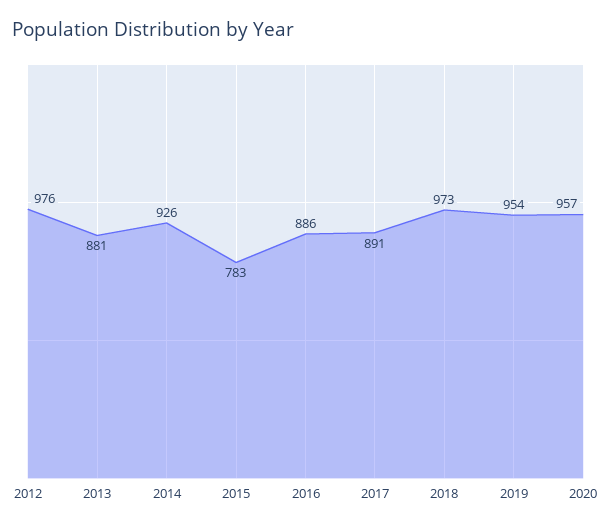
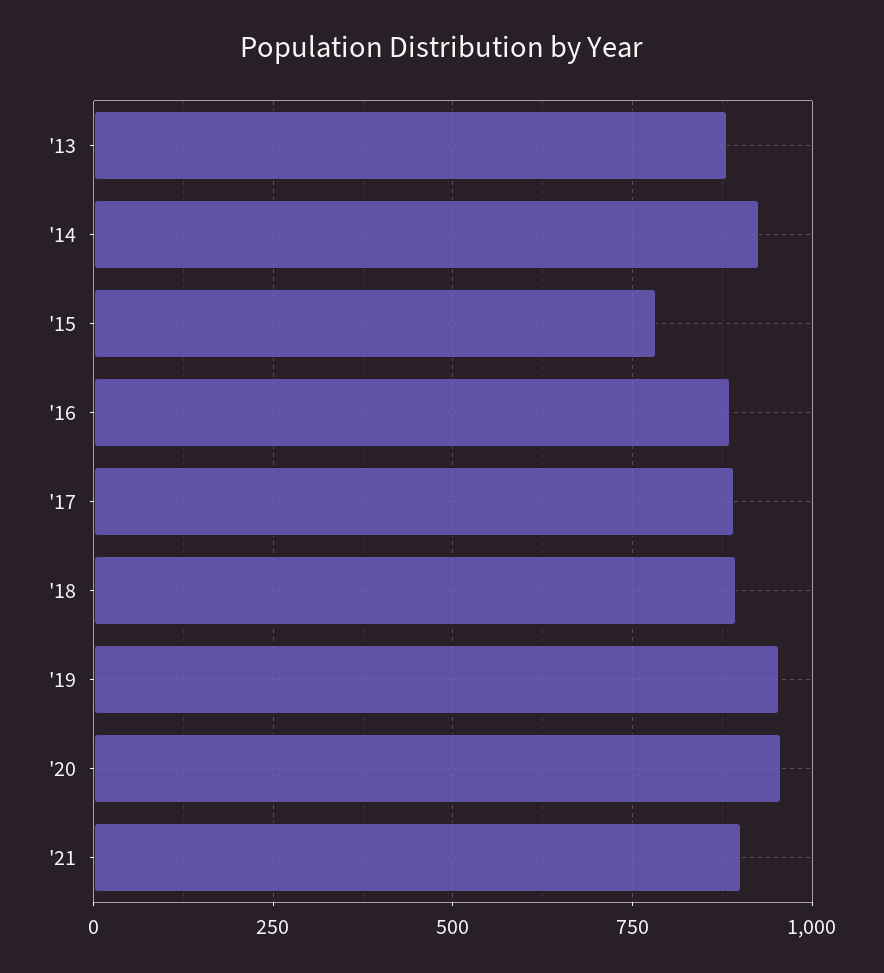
2012: 976 -> none
2018: 973 -> 900
'21: none -> 900

